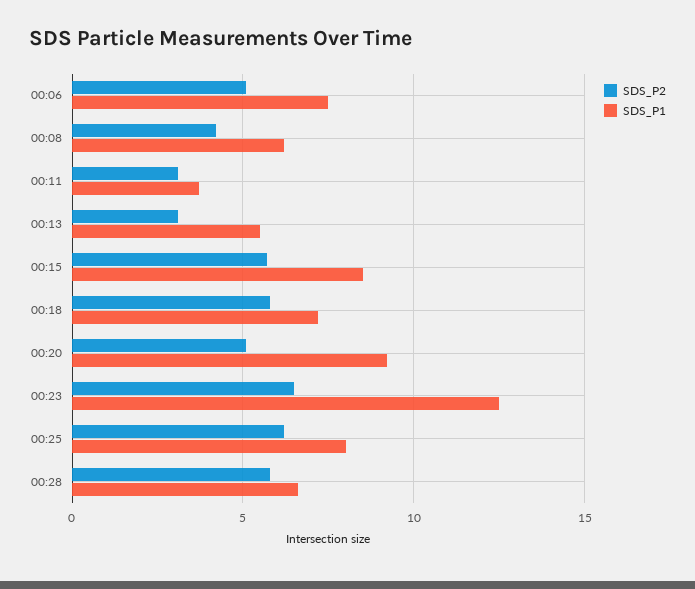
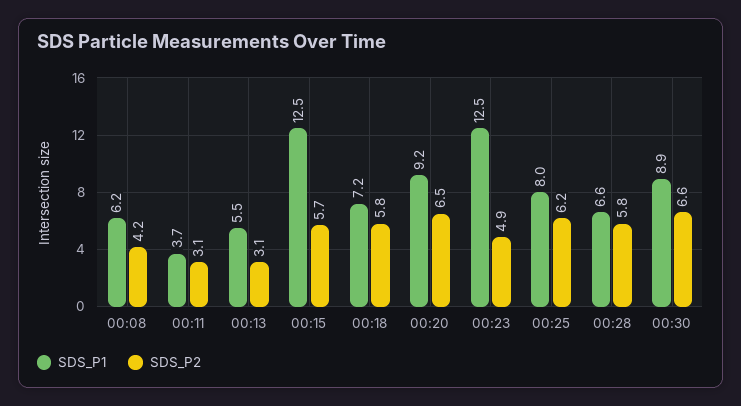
SDS_P2, 00:06: 5 -> none
SDS_P1, 00:06: 7.5 -> none
SDS_P1, 00:15: 8.5 -> 12.5
SDS_P2, 00:20: 5 -> 6.5
SDS_P2, 00:23: 6.5 -> 4.9
SDS_P1, 00:30: none -> 8.9
SDS_P2, 00:30: none -> 6.6

